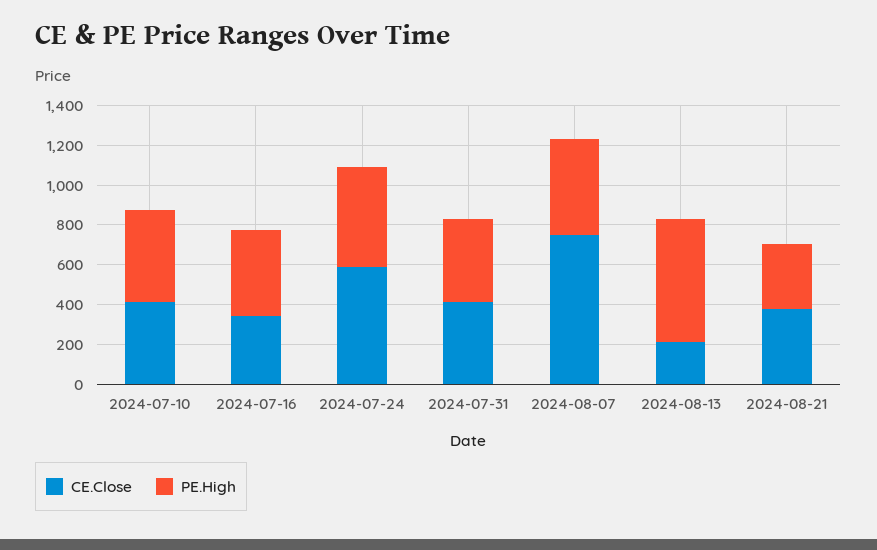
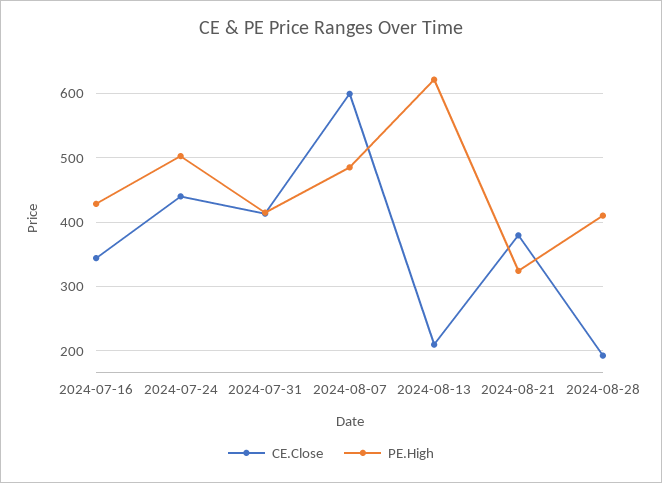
CE.Close, 2024-07-10: 400 -> none
PE.High, 2024-07-10: 450 -> none
CE.Close, 2024-07-24: 600 -> 440
CE.Close, 2024-08-07: 750 -> 600
CE.Close, 2024-08-28: none -> 190
PE.High, 2024-08-28: none -> 410

